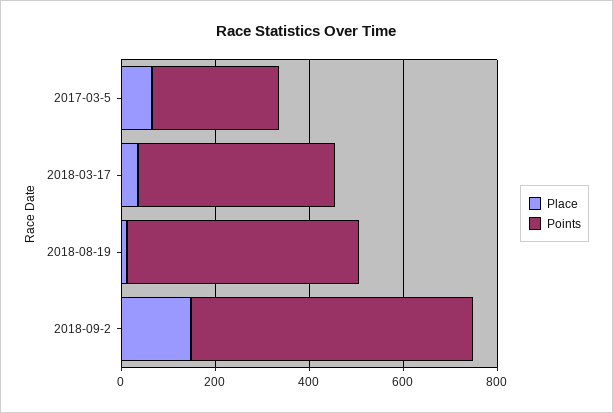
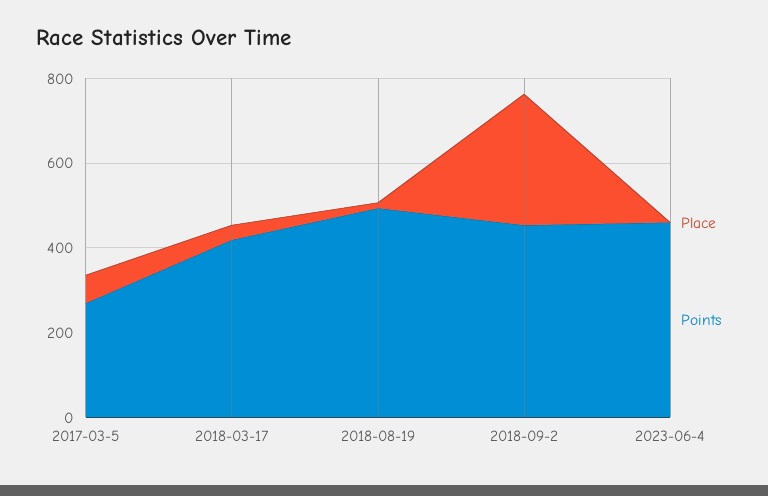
Place, 2018-09-2: 150 -> 300
Points, 2018-09-2: 600 -> 450
Place, 2023-06-4: none -> 0
Points, 2023-06-4: none -> 450

